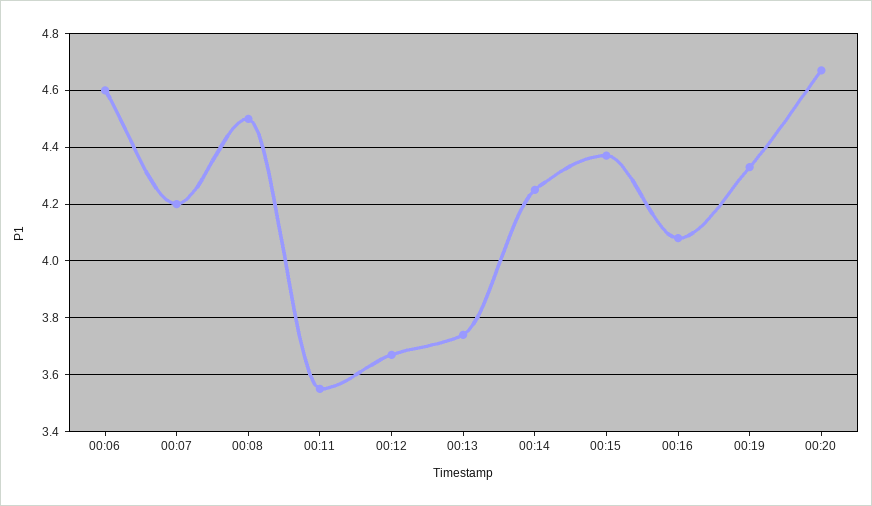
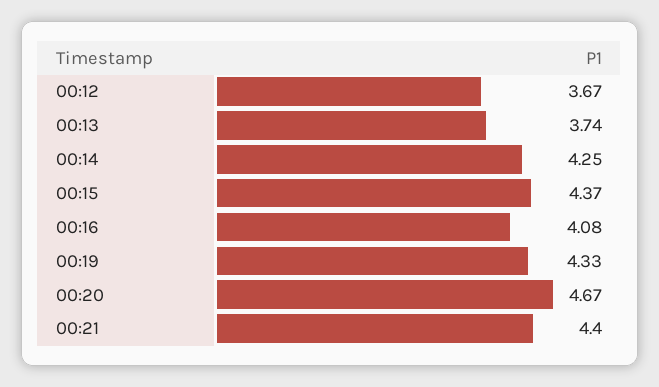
00:06: 4.6 -> none
00:07: 4.2 -> none
00:08: 4.5 -> none
00:11: 3.55 -> none
00:21: none -> 4.4

